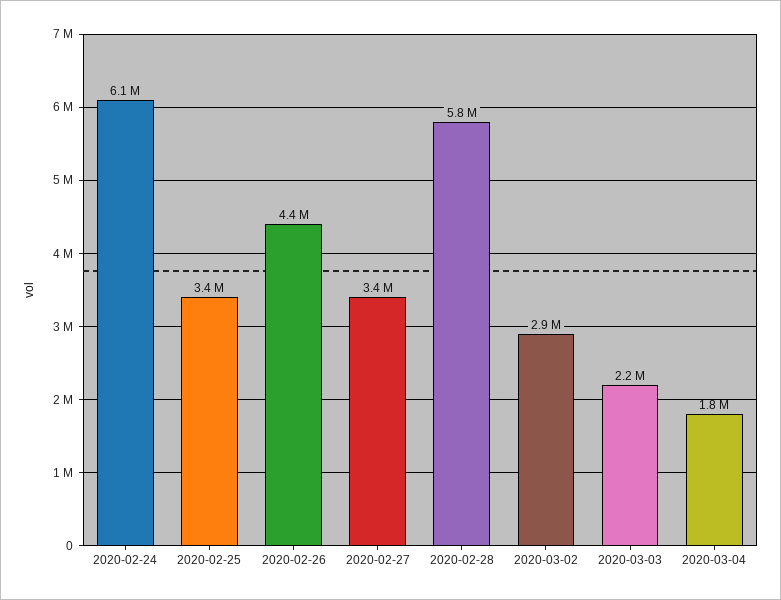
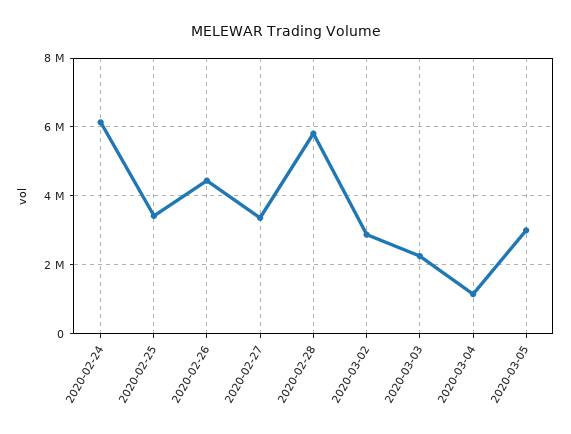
2020-03-04: 1800000 -> 1200000
2020-03-05: none -> 3000000

